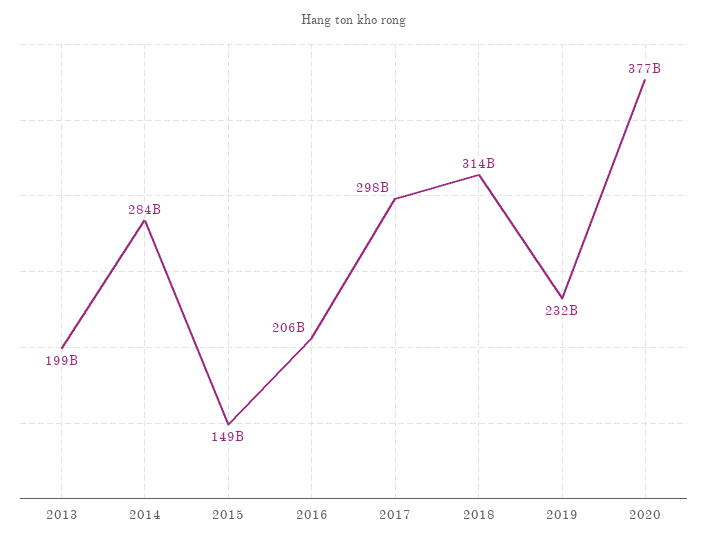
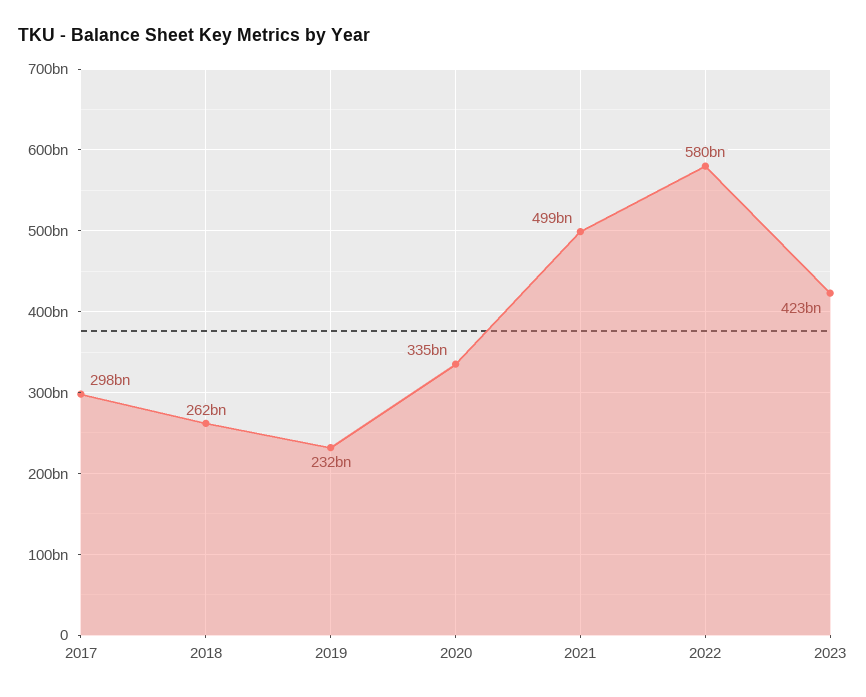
2013: 199000000000 -> none
2014: 284000000000 -> none
2015: 149000000000 -> none
2016: 206000000000 -> none
2018: 314000000000 -> 262000000000
2020: 377000000000 -> 335000000000
2021: none -> 499000000000
2022: none -> 580000000000
2023: none -> 423000000000

